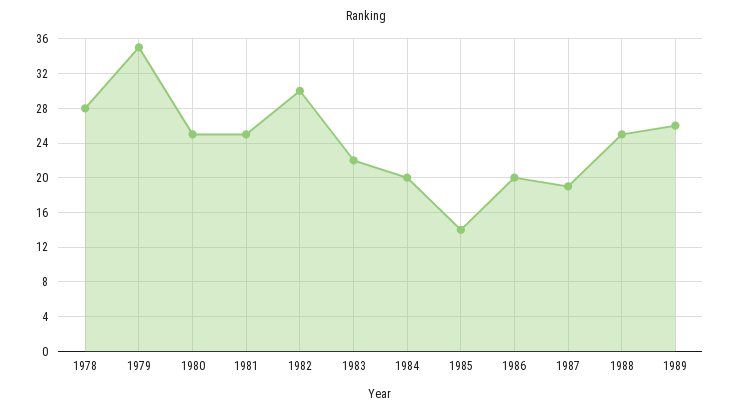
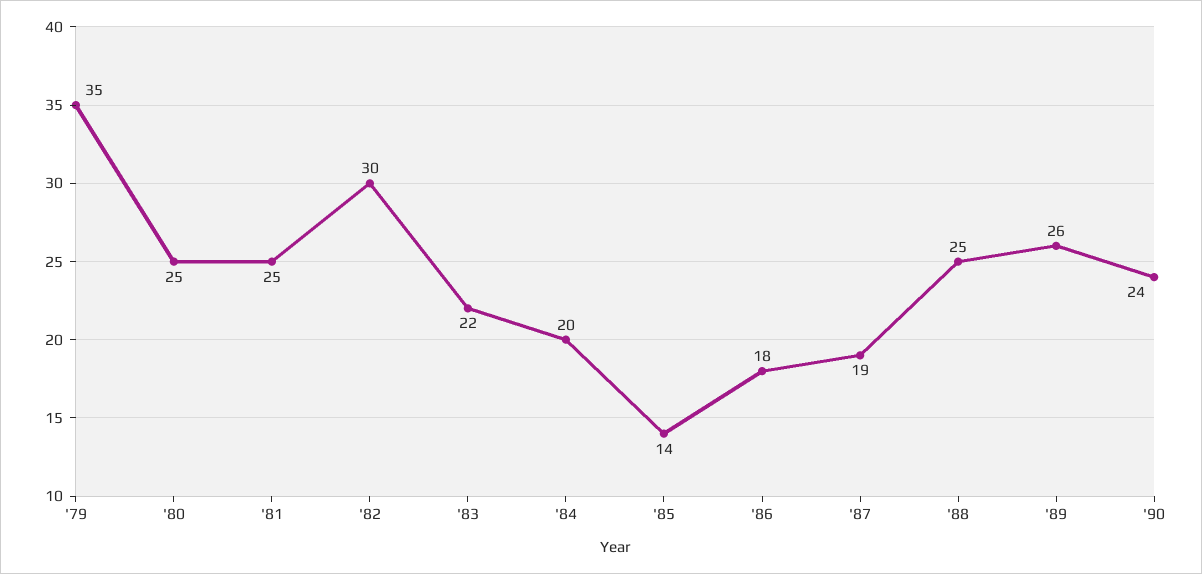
1978: 28 -> none
1986: 20 -> 18
'90: none -> 24

